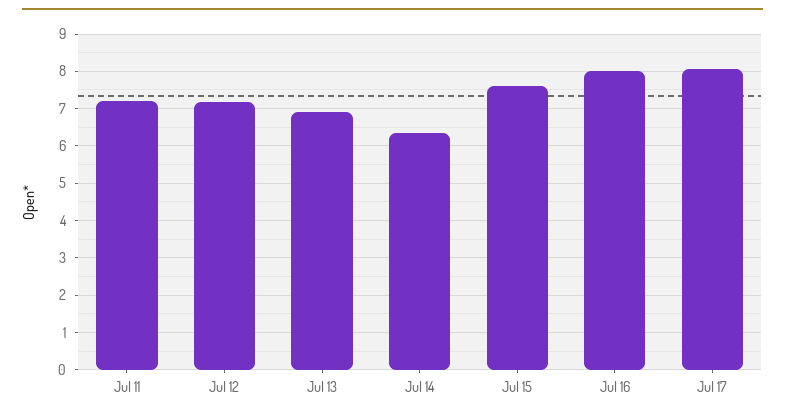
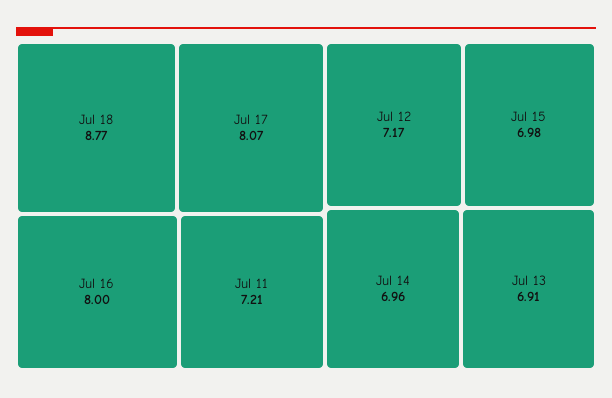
Jul 14: 6.4 -> 6.96
Jul 15: 7.6 -> 6.98
Jul 18: none -> 8.77

